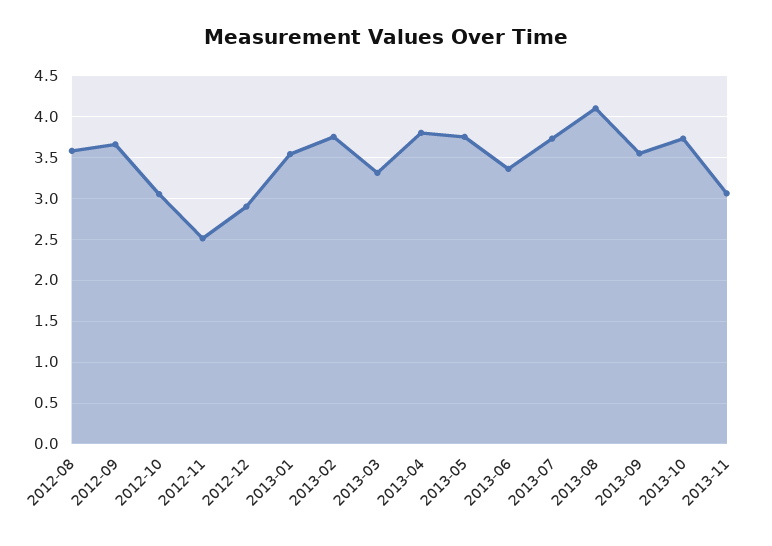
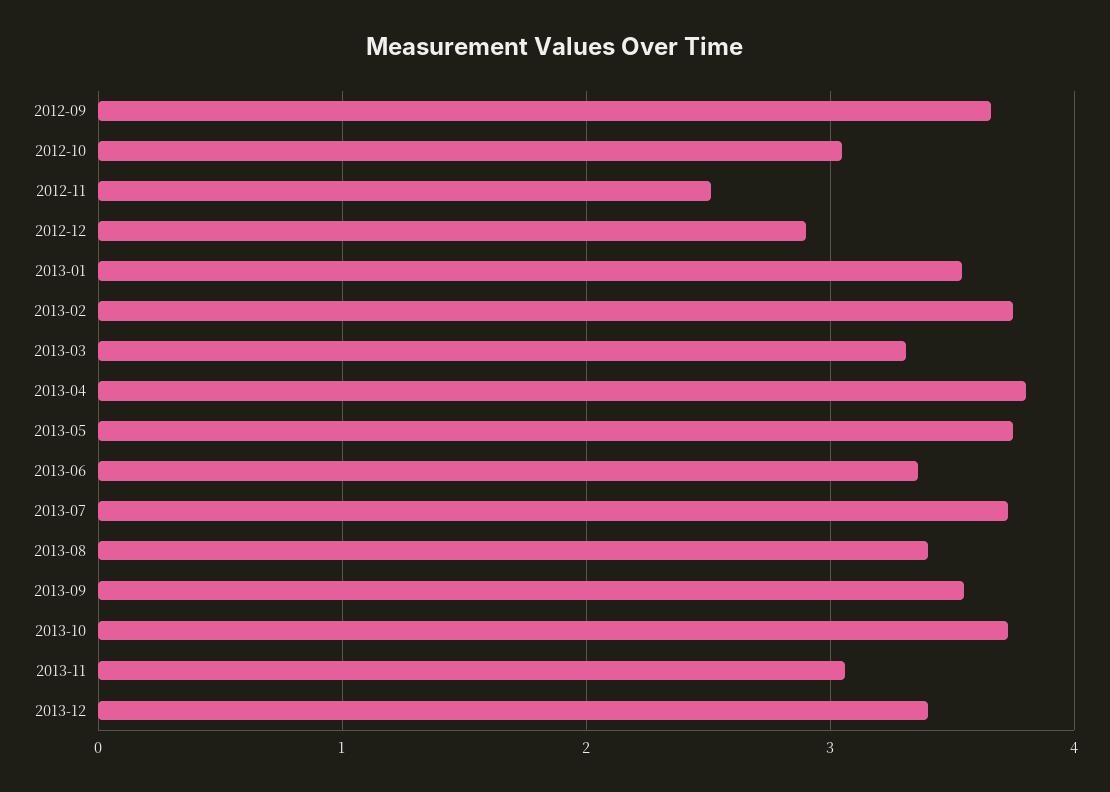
2012-08: 3.6 -> none
2013-08: 4.1 -> 3.4
2013-12: none -> 3.4

